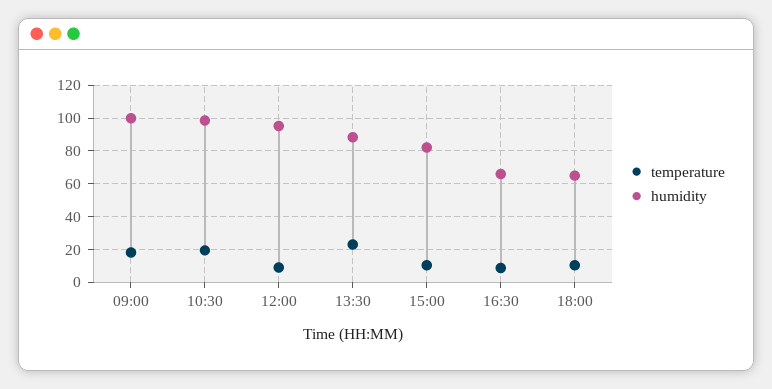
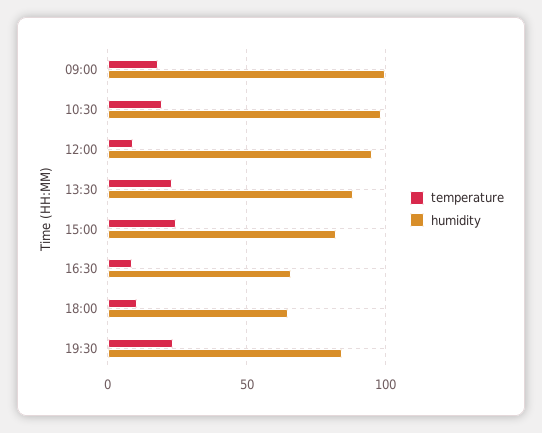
temperature, 15:00: 10 -> 25
temperature, 19:30: none -> 25
humidity, 19:30: none -> 85

